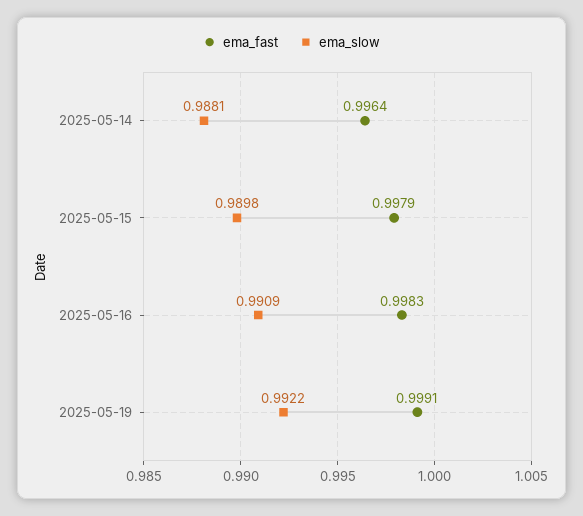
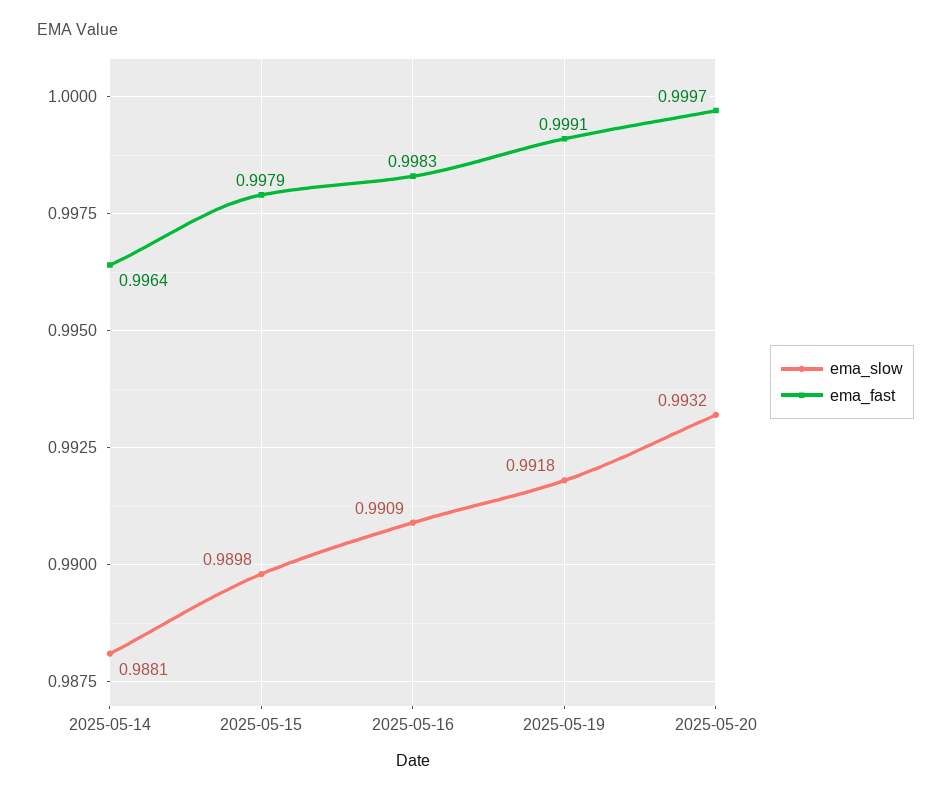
ema_slow, 2025-05-19: 0.9922 -> 0.9918
ema_slow, 2025-05-20: none -> 0.9932
ema_fast, 2025-05-20: none -> 0.9997

